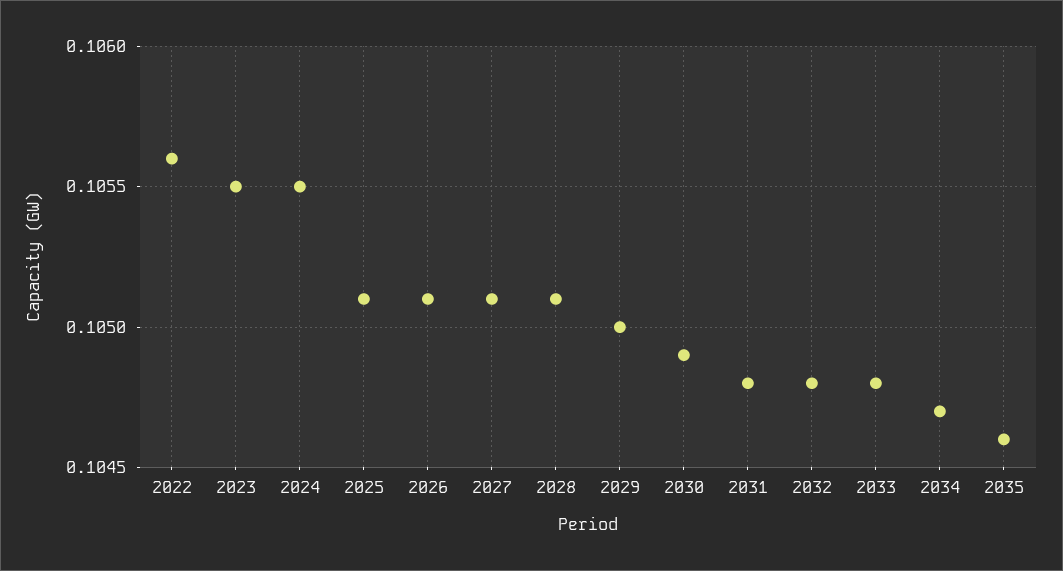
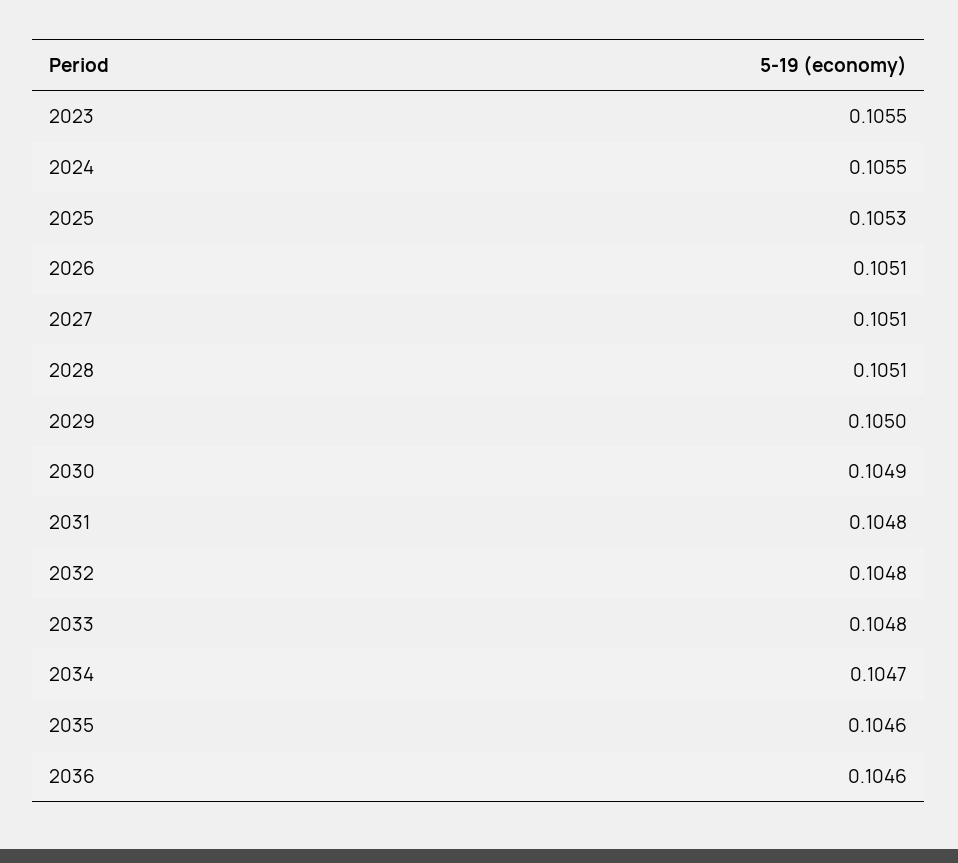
2022: 0.1056 -> none
2025: 0.1051 -> 0.1053
2036: none -> 0.1046

